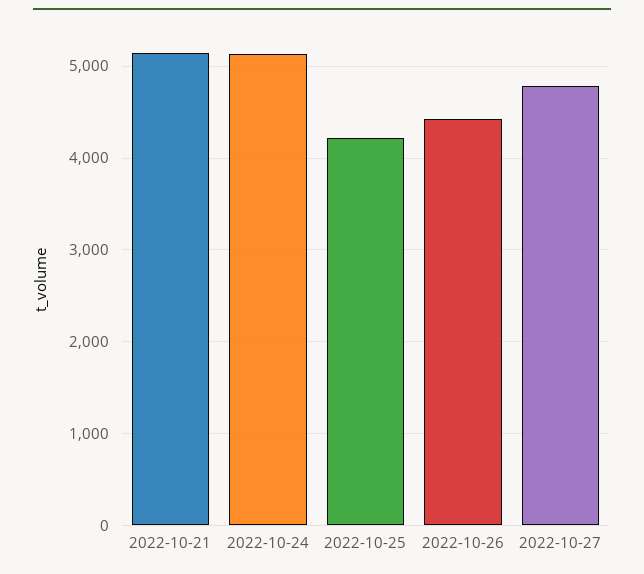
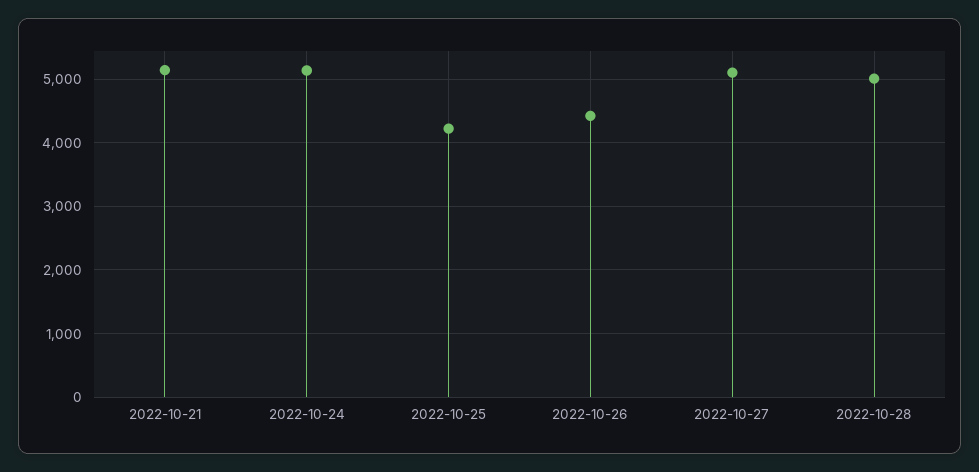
2022-10-27: 4800 -> 5100
2022-10-28: none -> 5000

